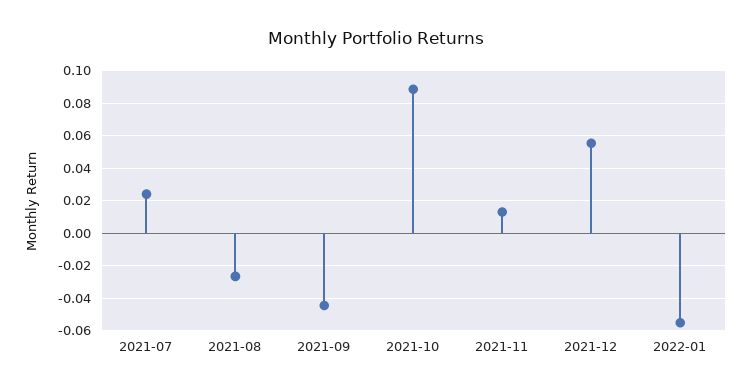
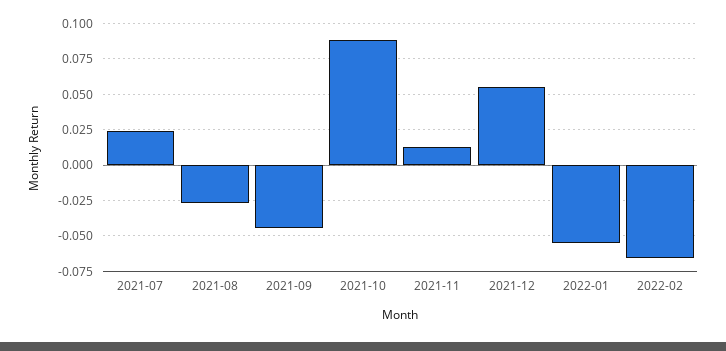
2022-02: none -> -0.065

